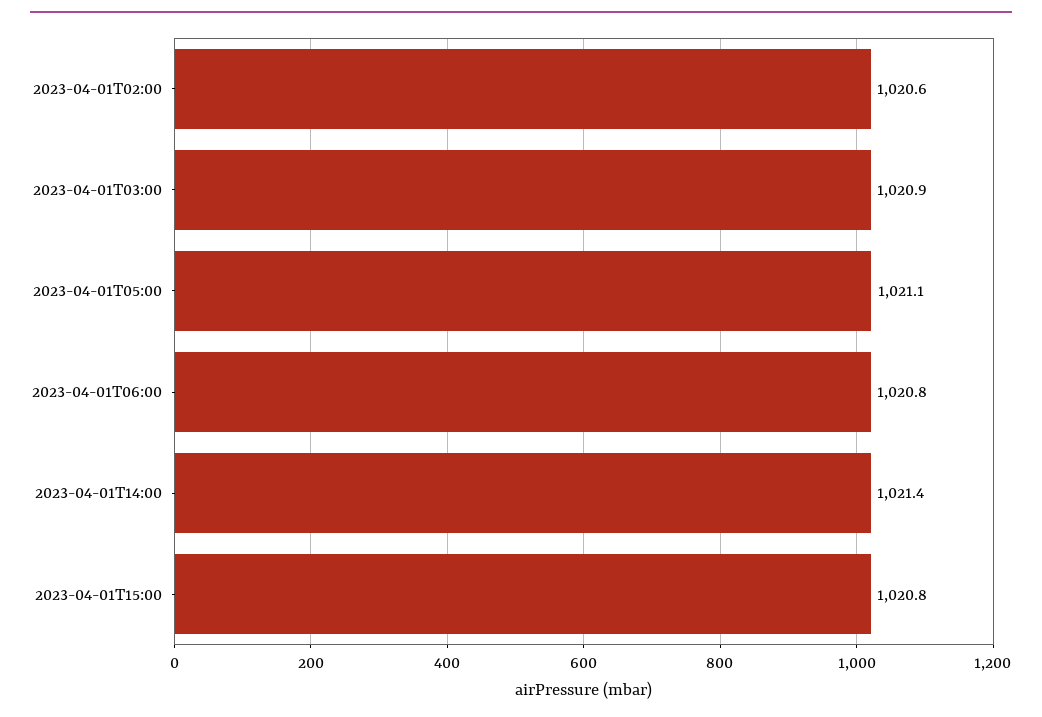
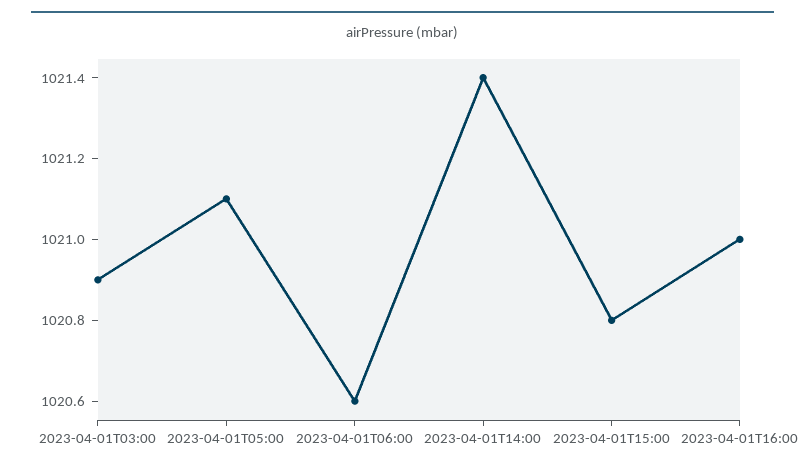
2023-04-01T02:00: 1020.6 -> none
2023-04-01T06:00: 1020.8 -> 1020.6
2023-04-01T16:00: none -> 1021

